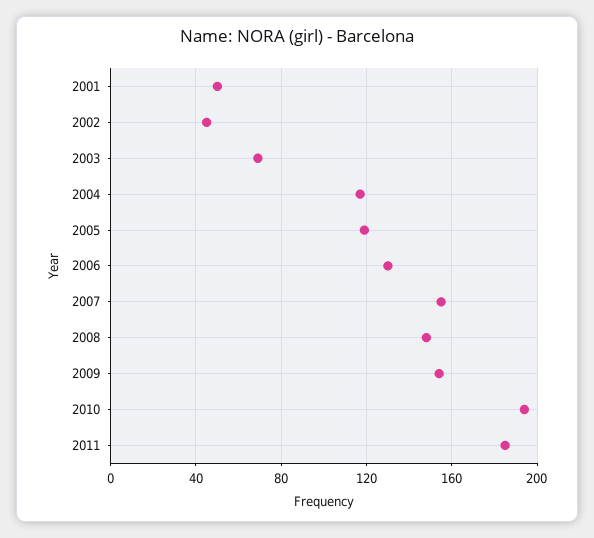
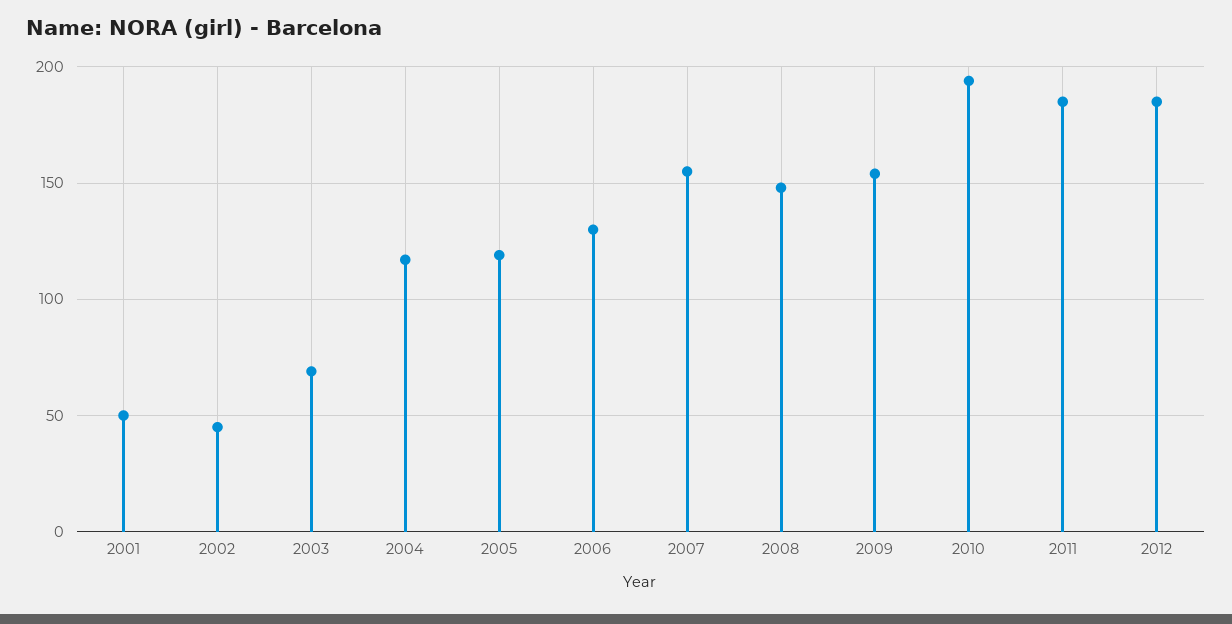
2012: none -> 185

